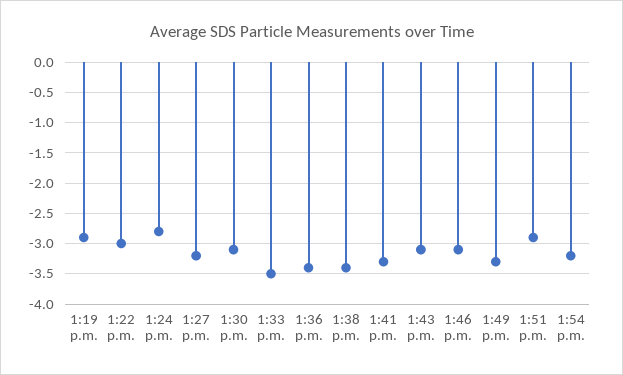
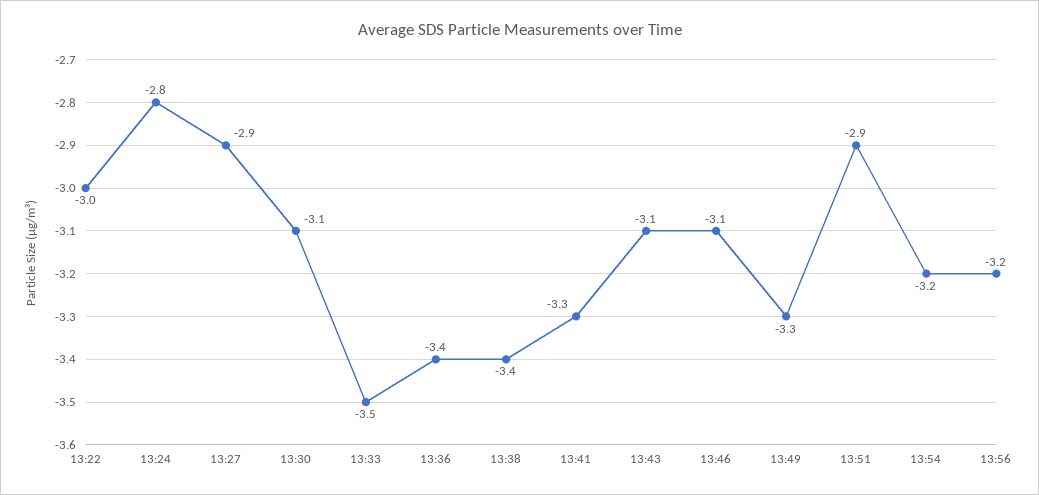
1:19 p.m.: -2.9 -> none
1:27 p.m.: -3.2 -> -2.9
13:56: none -> -3.2

